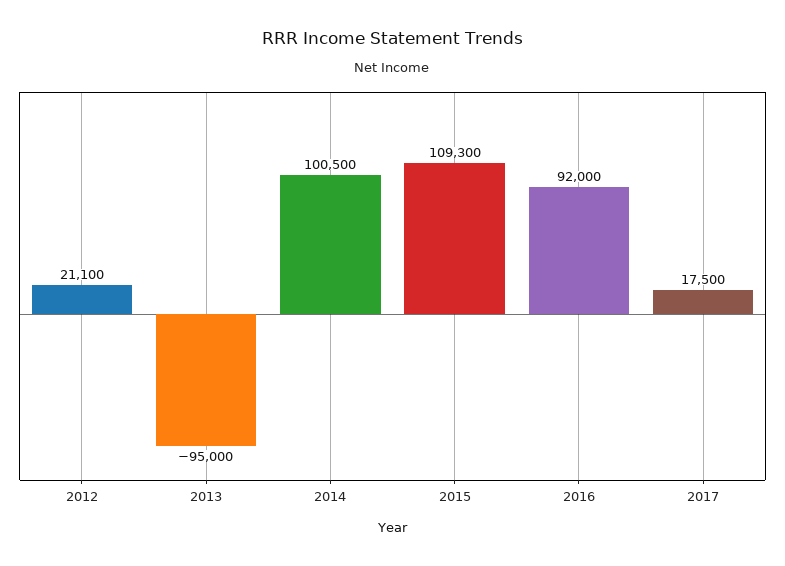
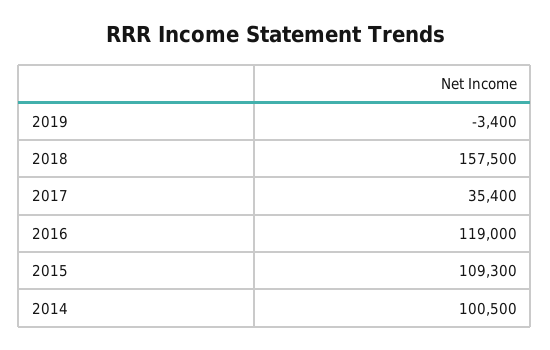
2012: 21100 -> none
2013: -95000 -> none
2016: 92000 -> 119000
2017: 17500 -> 35400
2019: none -> -3400
2018: none -> 157500

